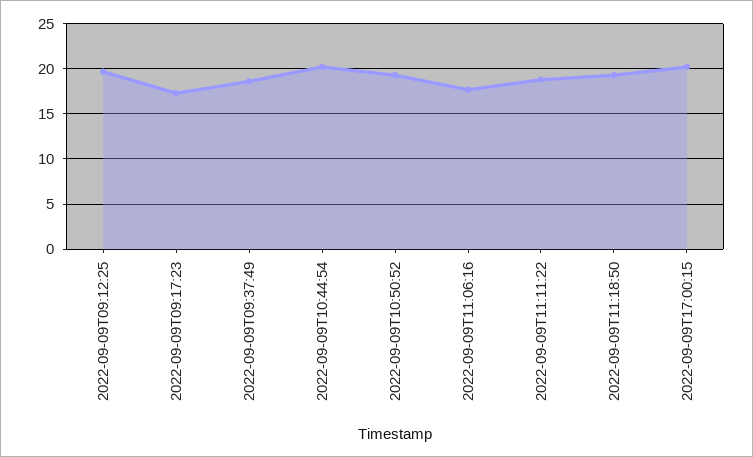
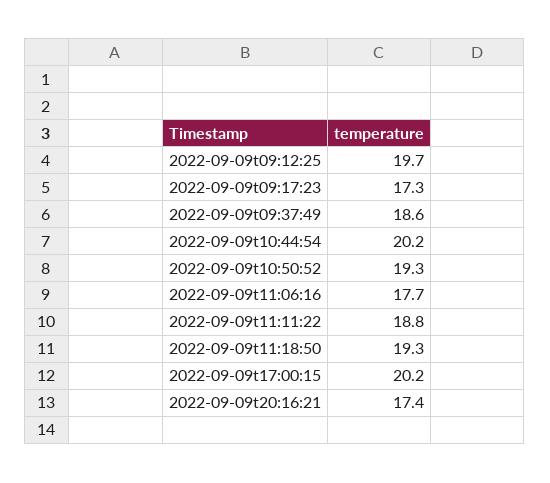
2022-09-09t20:16:21: none -> 17.4

